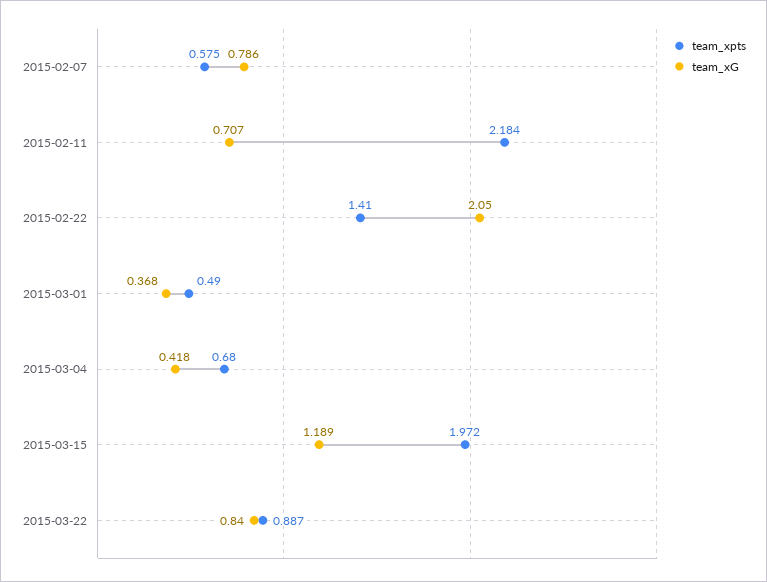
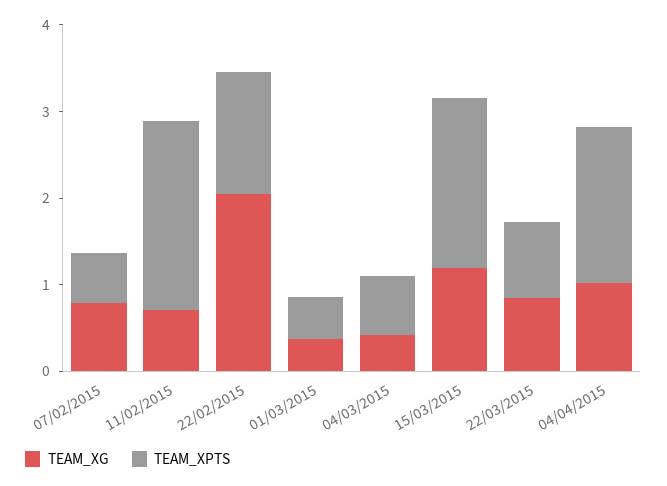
team_xG, 04/04/2015: none -> 1
team_xpts, 04/04/2015: none -> 1.8

